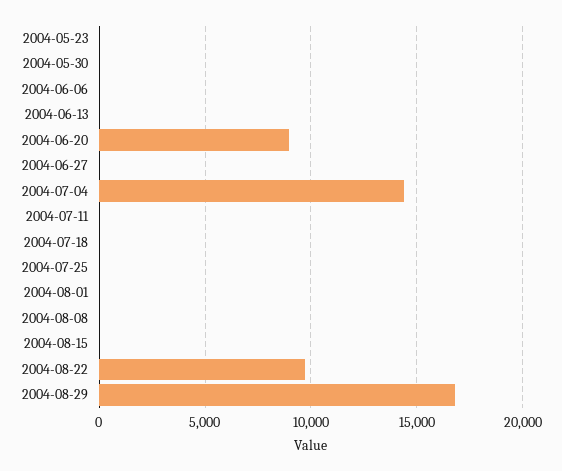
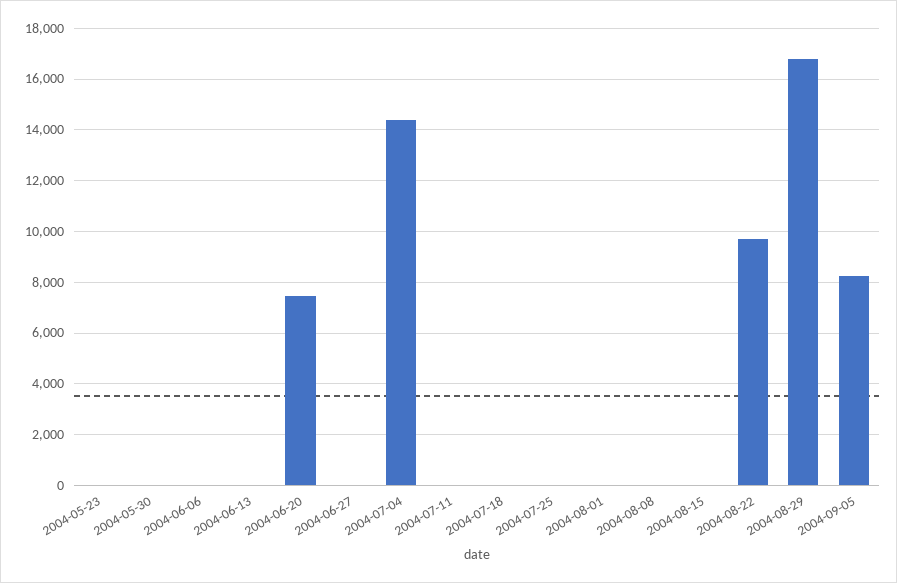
2004-06-20: 9000 -> 7500
2004-09-05: none -> 8250

